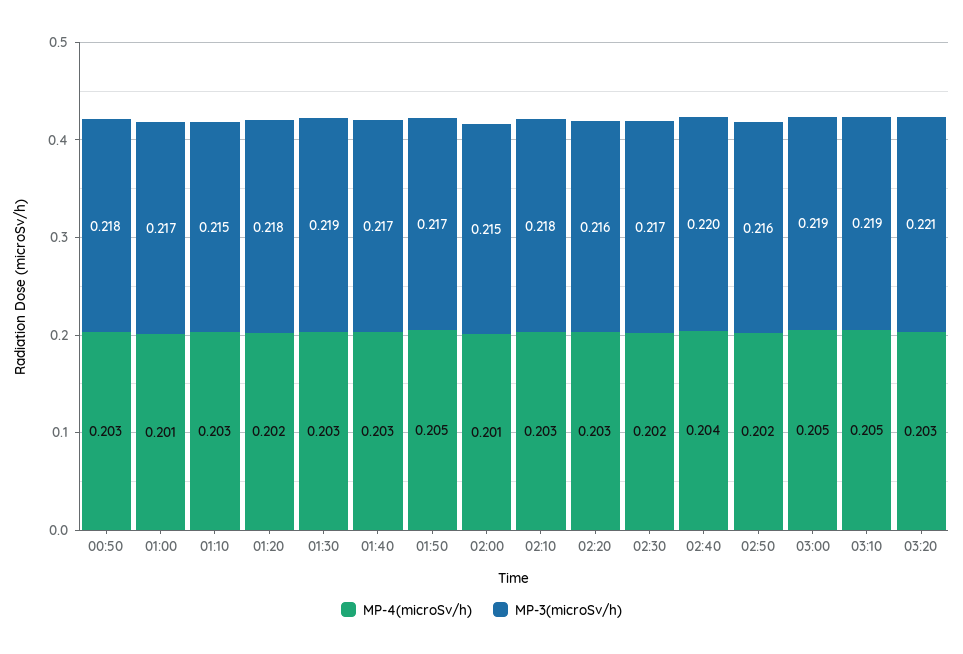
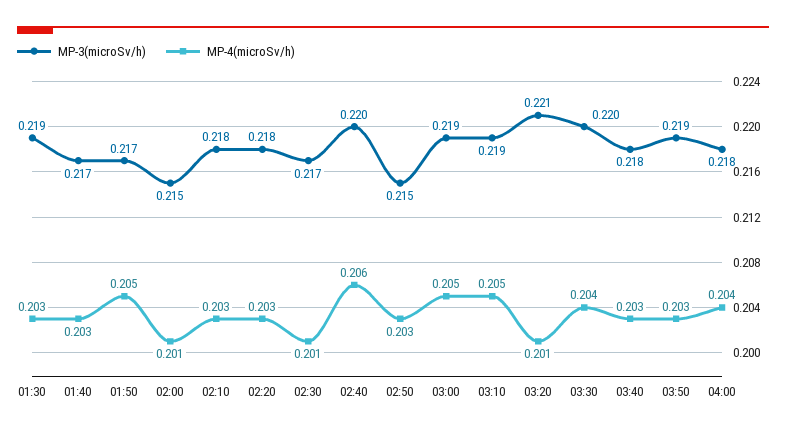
MP-4(microSv/h), 00:50: 0.203 -> none
MP-3(microSv/h), 00:50: 0.218 -> none
MP-4(microSv/h), 01:00: 0.201 -> none
MP-3(microSv/h), 01:00: 0.217 -> none
MP-4(microSv/h), 01:10: 0.203 -> none
MP-3(microSv/h), 01:10: 0.215 -> none
MP-4(microSv/h), 01:20: 0.202 -> none
MP-3(microSv/h), 01:20: 0.218 -> none
MP-3(microSv/h), 02:20: 0.216 -> 0.218
MP-4(microSv/h), 02:30: 0.202 -> 0.201
MP-4(microSv/h), 02:40: 0.204 -> 0.206
MP-4(microSv/h), 02:50: 0.202 -> 0.203
MP-3(microSv/h), 02:50: 0.216 -> 0.215
MP-4(microSv/h), 03:20: 0.203 -> 0.201
MP-3(microSv/h), 03:30: none -> 0.22
MP-4(microSv/h), 03:30: none -> 0.204
MP-3(microSv/h), 03:40: none -> 0.218
MP-4(microSv/h), 03:40: none -> 0.203
MP-3(microSv/h), 03:50: none -> 0.219
MP-4(microSv/h), 03:50: none -> 0.203
MP-3(microSv/h), 04:00: none -> 0.218
MP-4(microSv/h), 04:00: none -> 0.204

